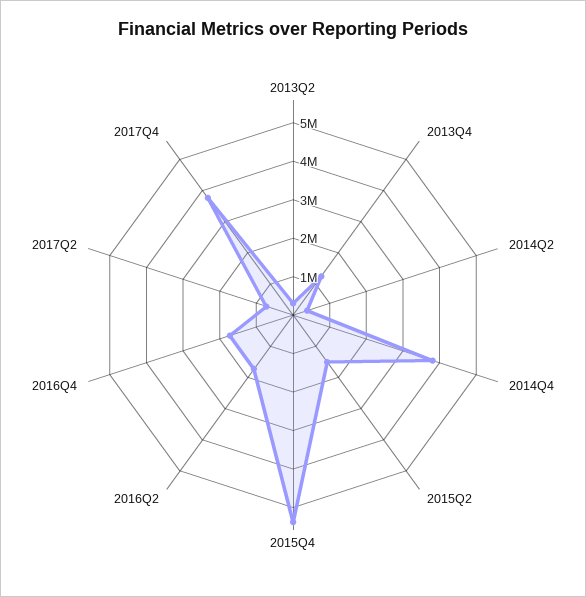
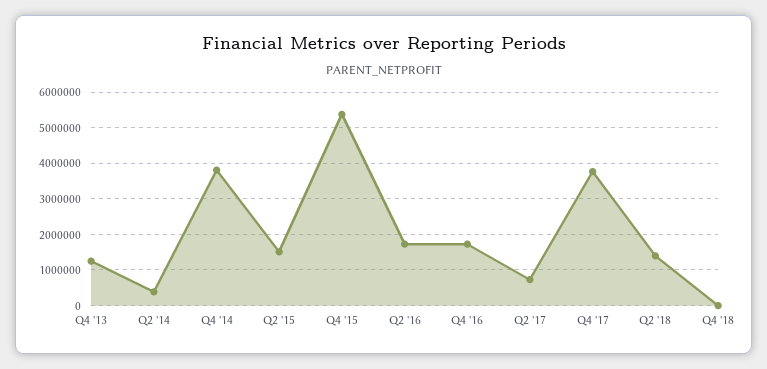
2013Q2: 250000 -> none
Q2 '18: none -> 1400000
Q4 '18: none -> 0

